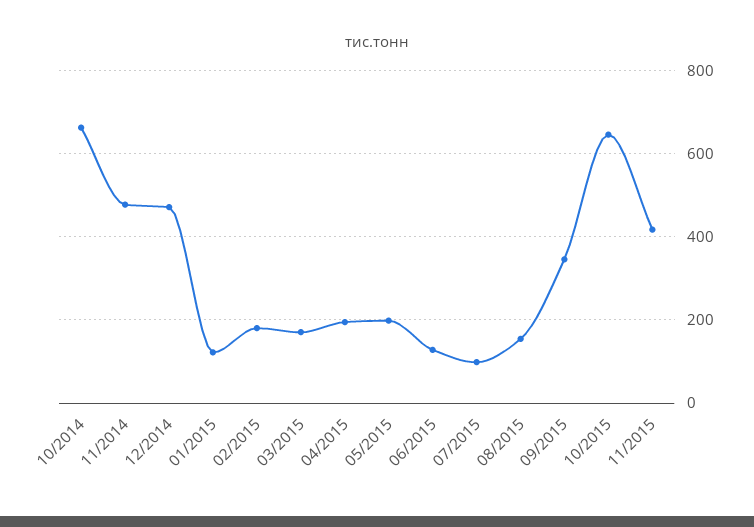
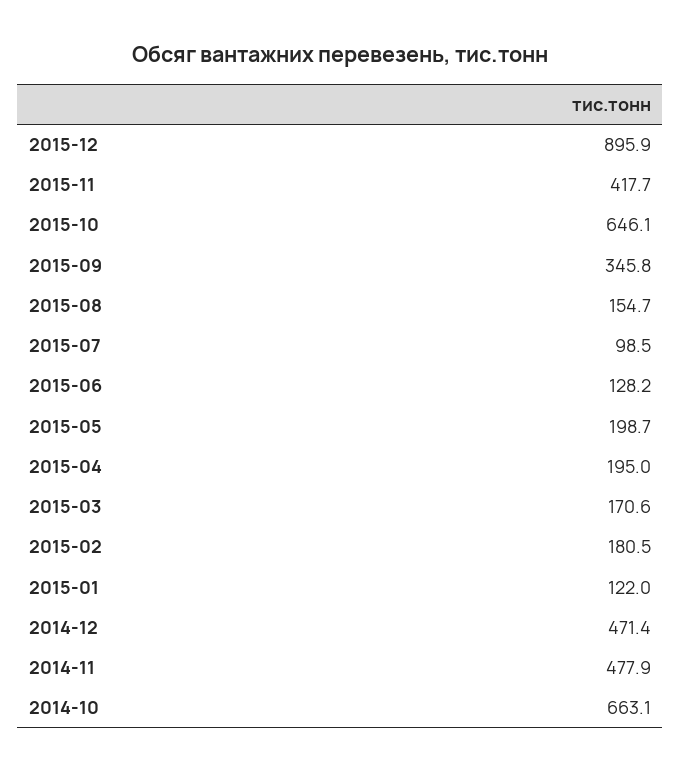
2015-12: none -> 895.9

